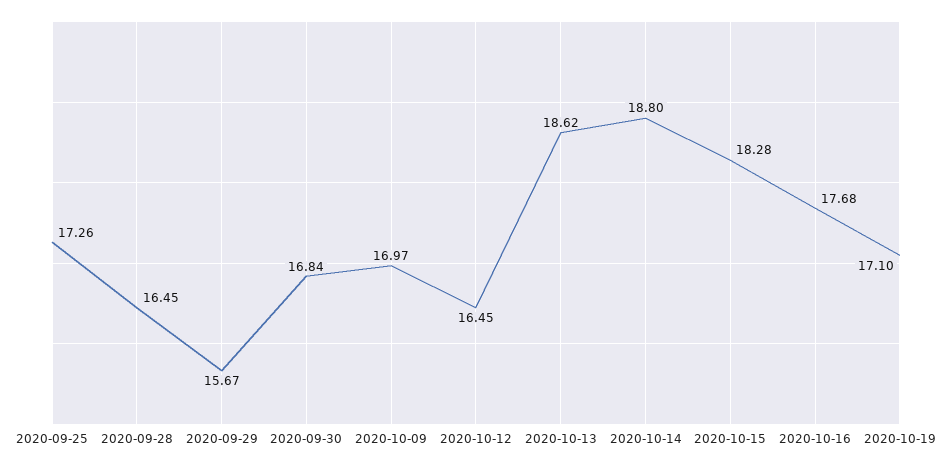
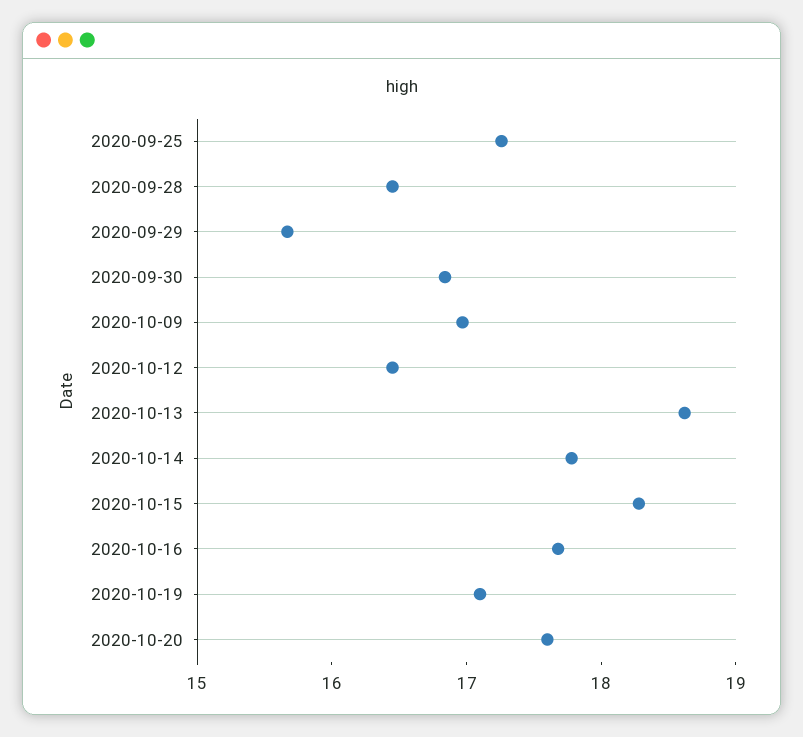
2020-10-14: 18.8 -> 17.8
2020-10-20: none -> 17.6

